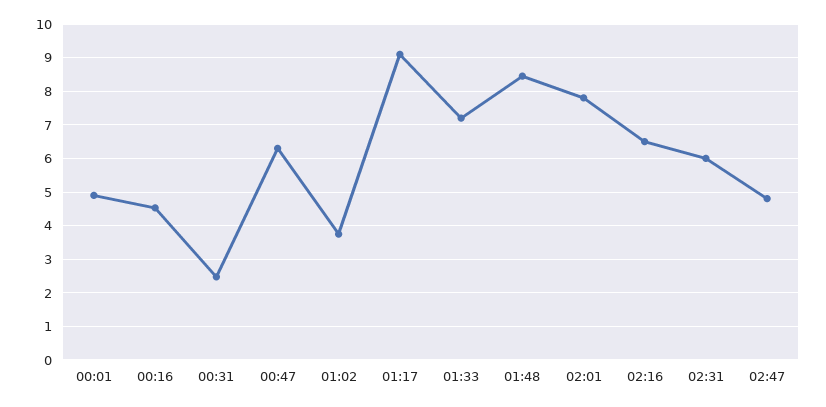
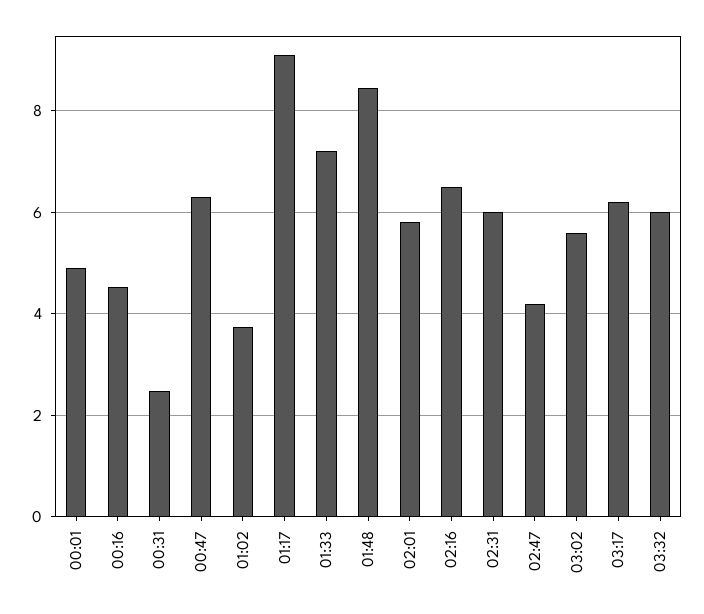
02:01: 7.8 -> 5.8
02:47: 4.8 -> 4.2
03:02: none -> 5.6
03:17: none -> 6.2
03:32: none -> 6

